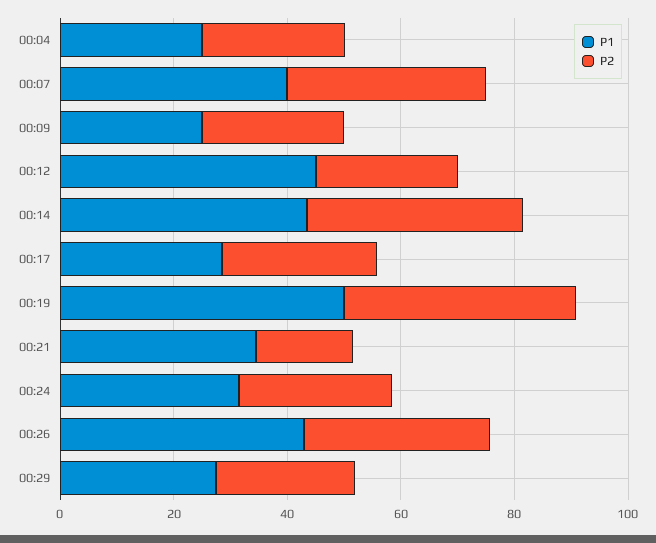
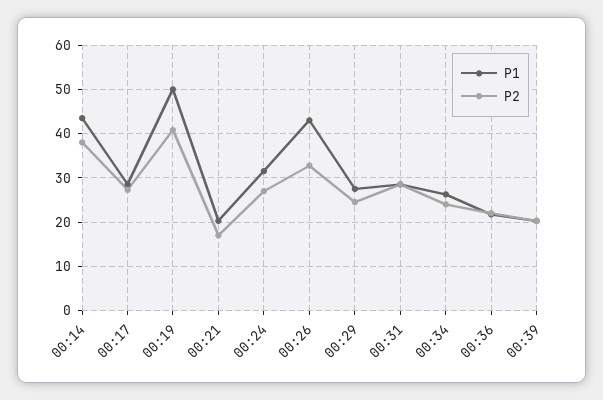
P1, 00:04: 25 -> none
P2, 00:04: 25 -> none
P1, 00:07: 40 -> none
P2, 00:07: 35 -> none
P1, 00:09: 25 -> none
P2, 00:09: 25 -> none
P1, 00:12: 45 -> none
P2, 00:12: 25 -> none
P1, 00:21: 35 -> 20
P1, 00:31: none -> 28
P2, 00:31: none -> 28
P1, 00:34: none -> 26
P2, 00:34: none -> 24
P1, 00:36: none -> 22
P2, 00:36: none -> 22
P1, 00:39: none -> 20
P2, 00:39: none -> 20

